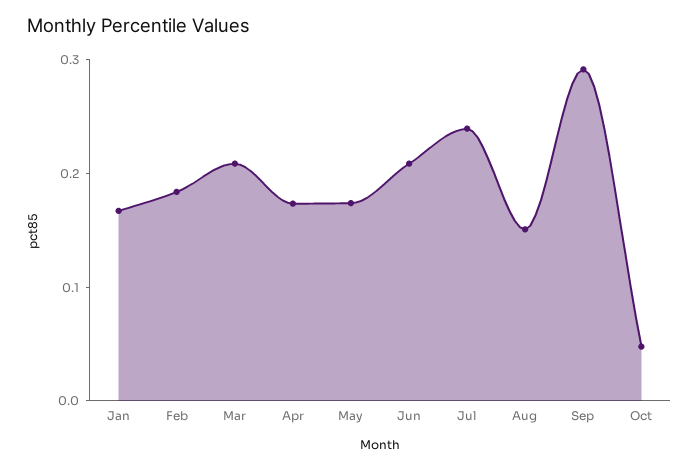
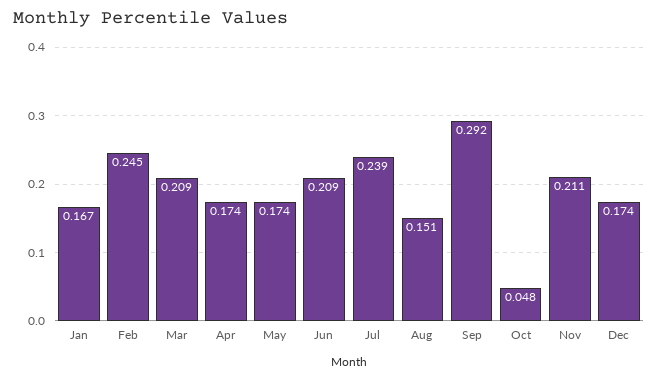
Feb: 0.18 -> 0.245
Nov: none -> 0.211
Dec: none -> 0.174

